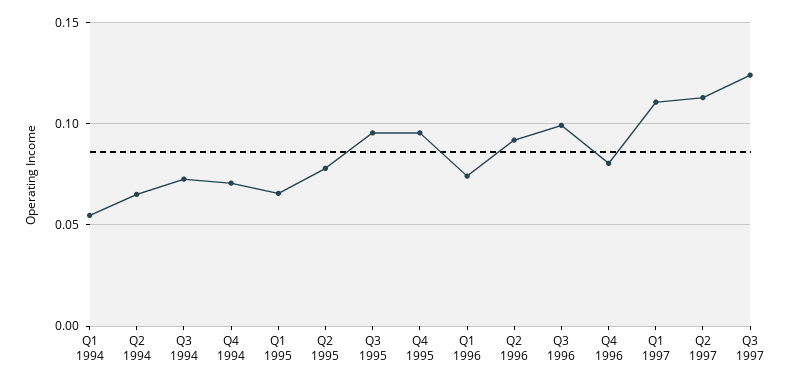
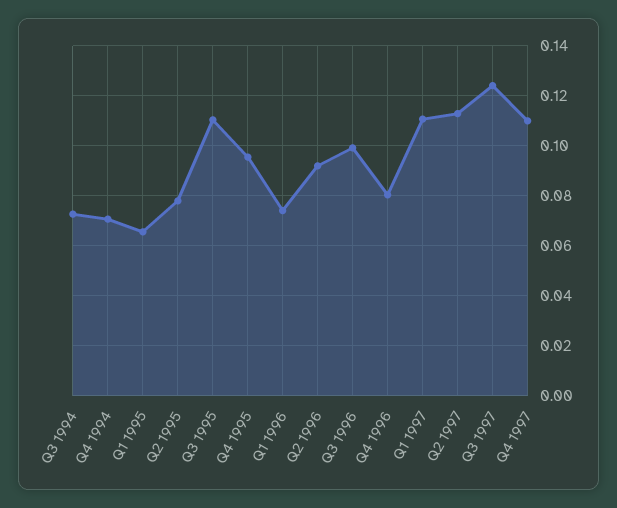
Q1 1994: 0.055 -> none
Q2 1994: 0.065 -> none
Q3 1995: 0.095 -> 0.11
Q4 1997: none -> 0.11

